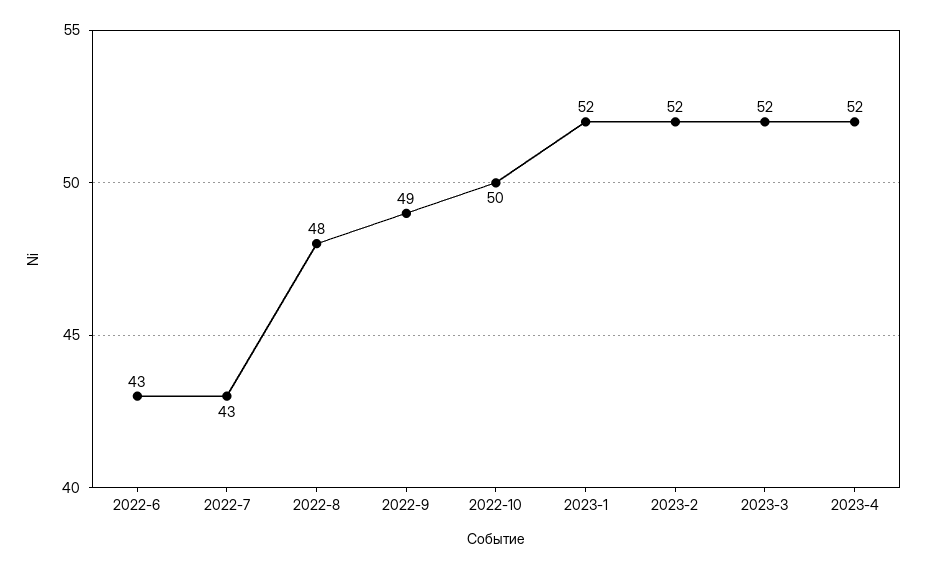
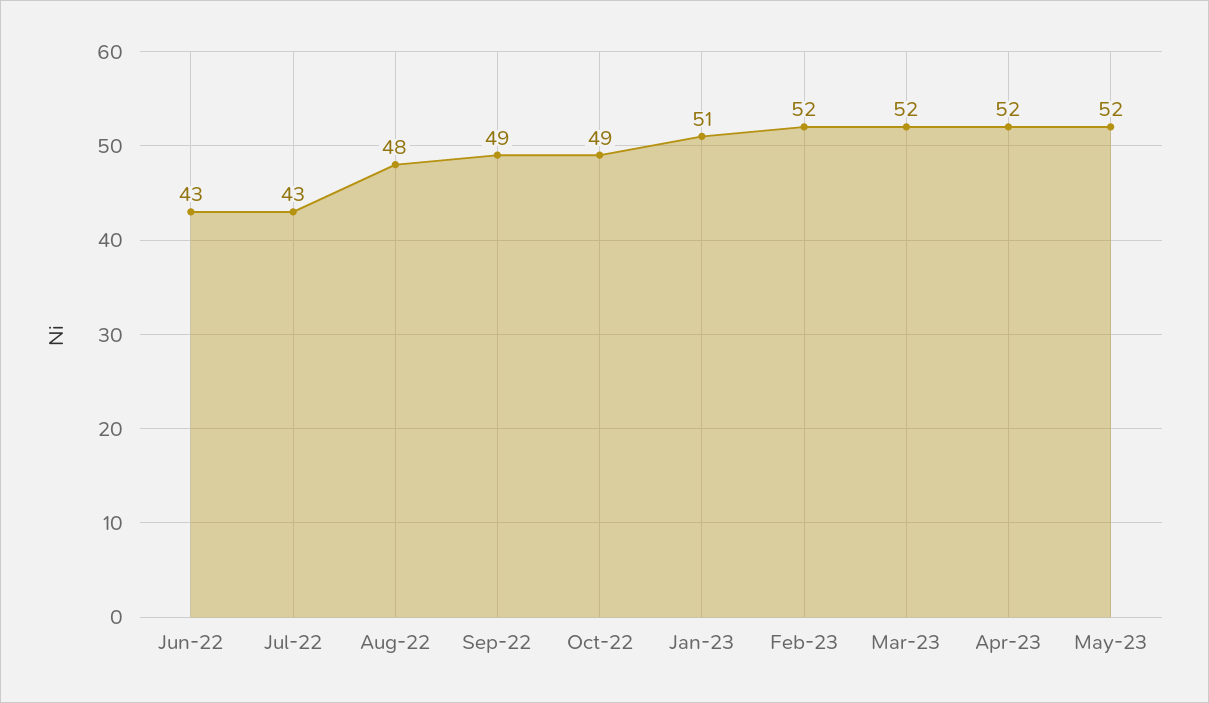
2022-10: 50 -> 49
2023-1: 52 -> 51
May-23: none -> 52

